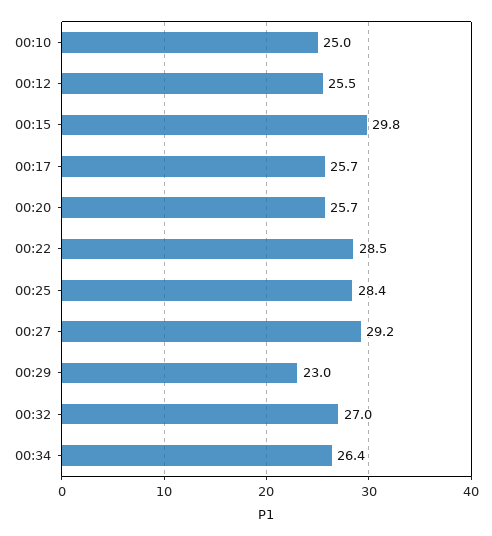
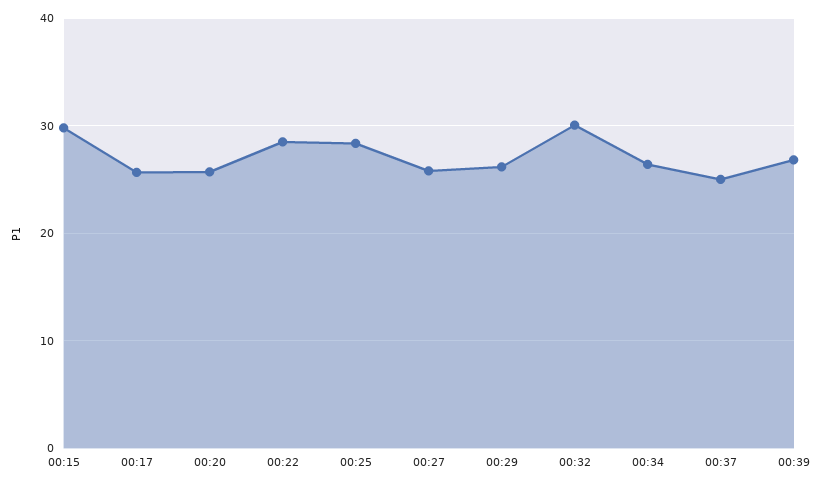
00:10: 25 -> none
00:12: 25.5 -> none
00:27: 29.2 -> 26
00:29: 23 -> 26
00:32: 27 -> 30
00:37: none -> 25
00:39: none -> 27

